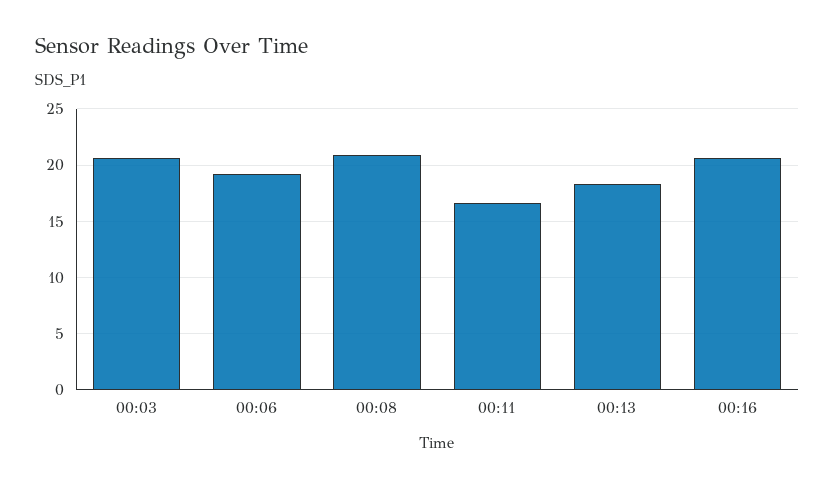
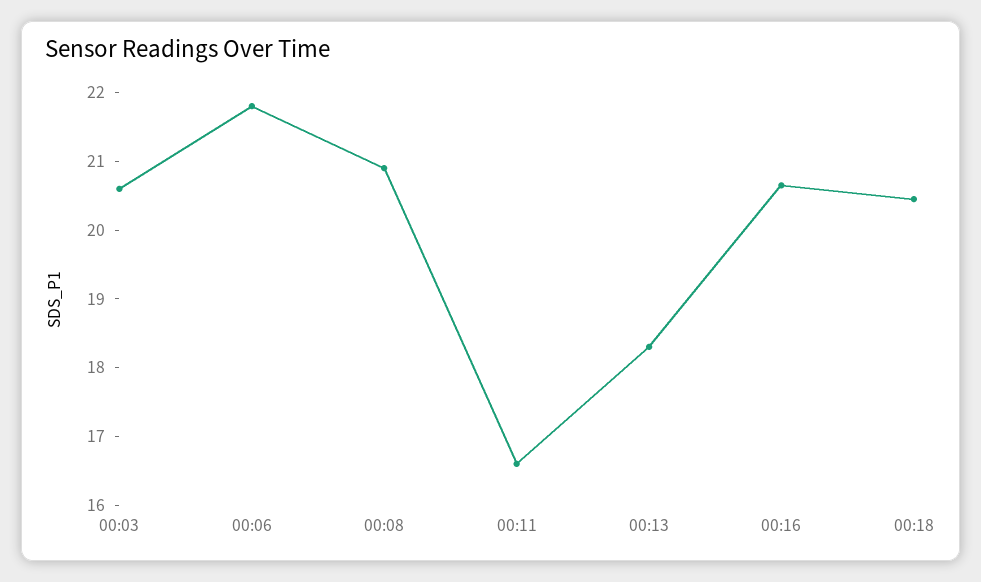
00:06: 19 -> 21.8
00:18: none -> 20.4

